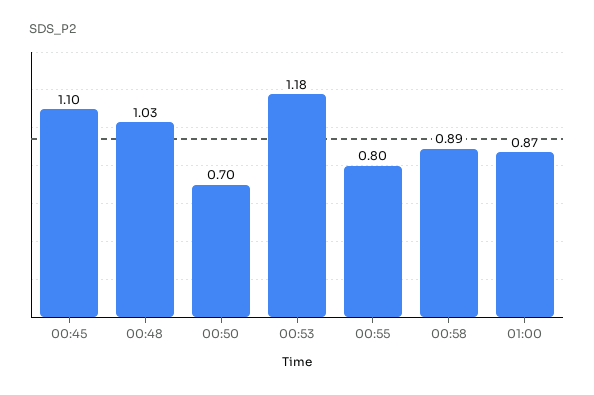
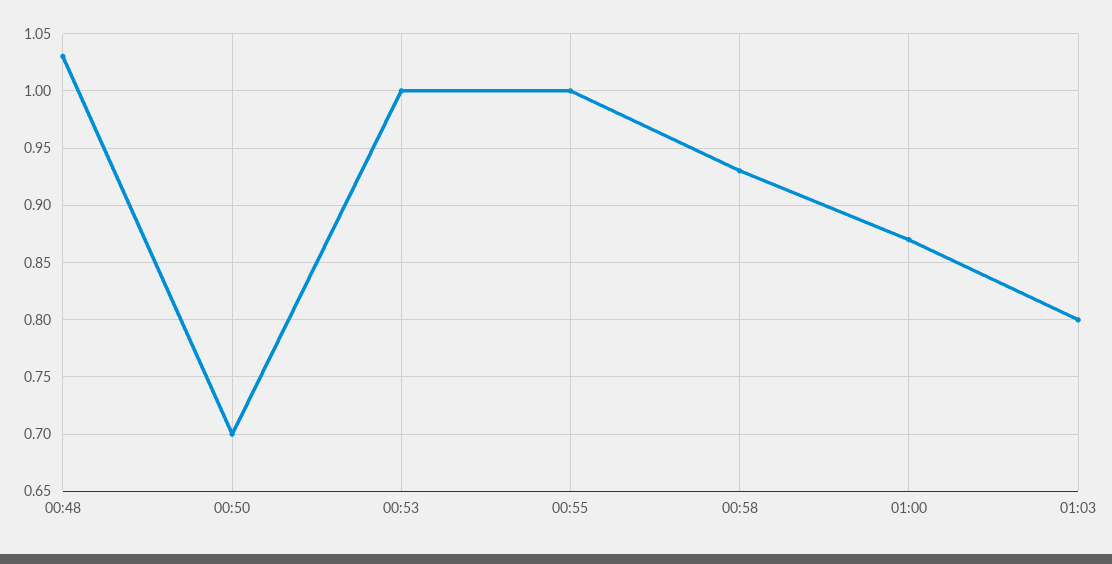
00:45: 1.1 -> none
00:53: 1.18 -> 1
00:55: 0.8 -> 1
00:58: 0.89 -> 0.93
01:03: none -> 0.8

